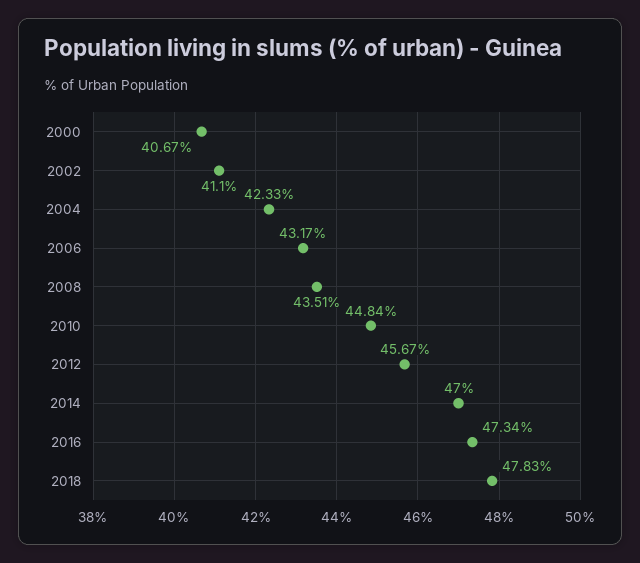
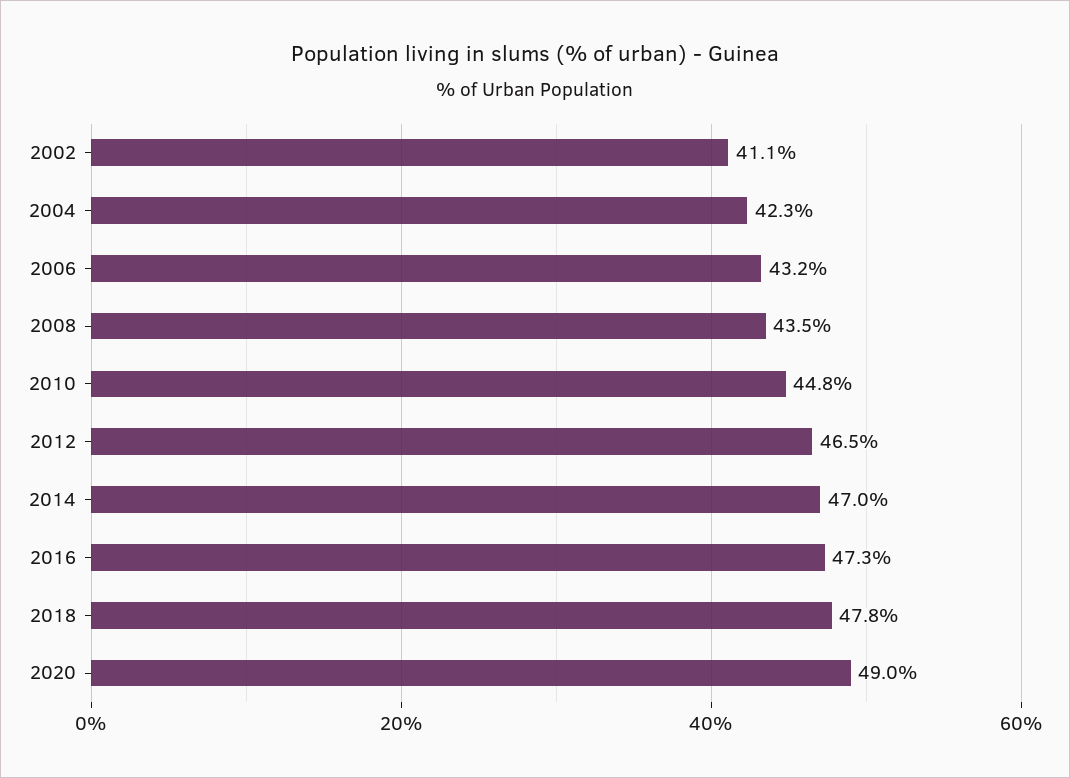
2000: 40.67 -> none
2012: 45.67 -> 46.5
2020: none -> 49

